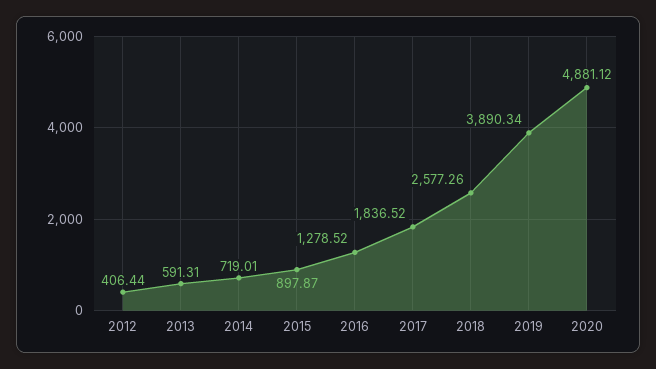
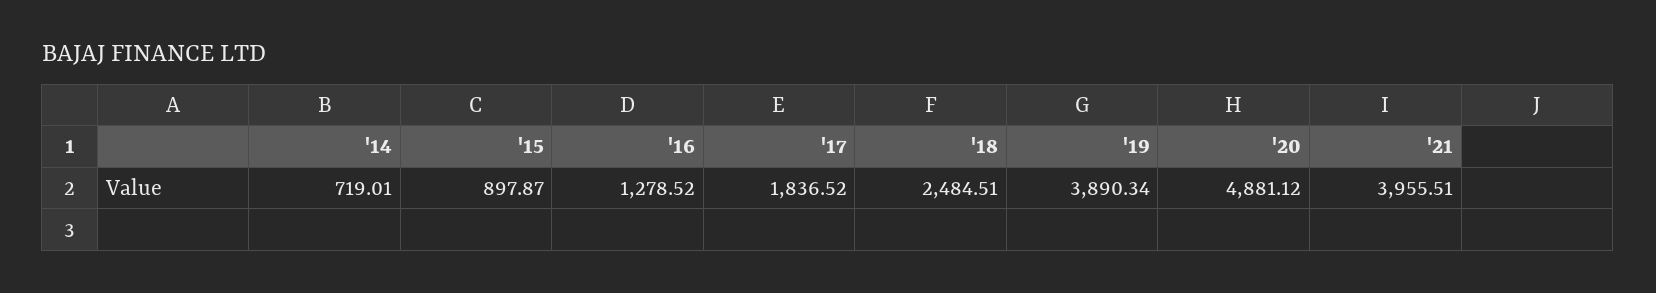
2012: 406.44 -> none
2013: 591.31 -> none
2018: 2577.26 -> 2484.51
'21: none -> 3955.51

